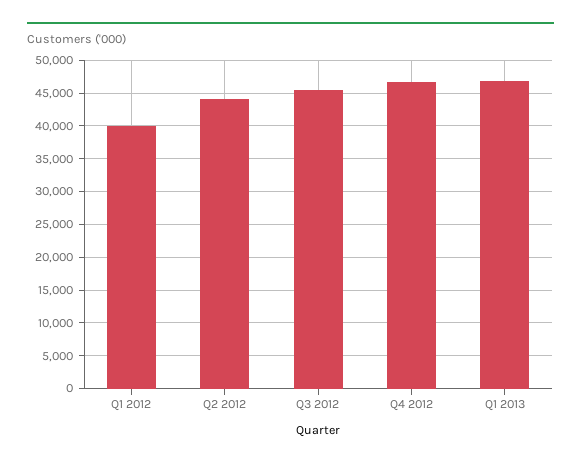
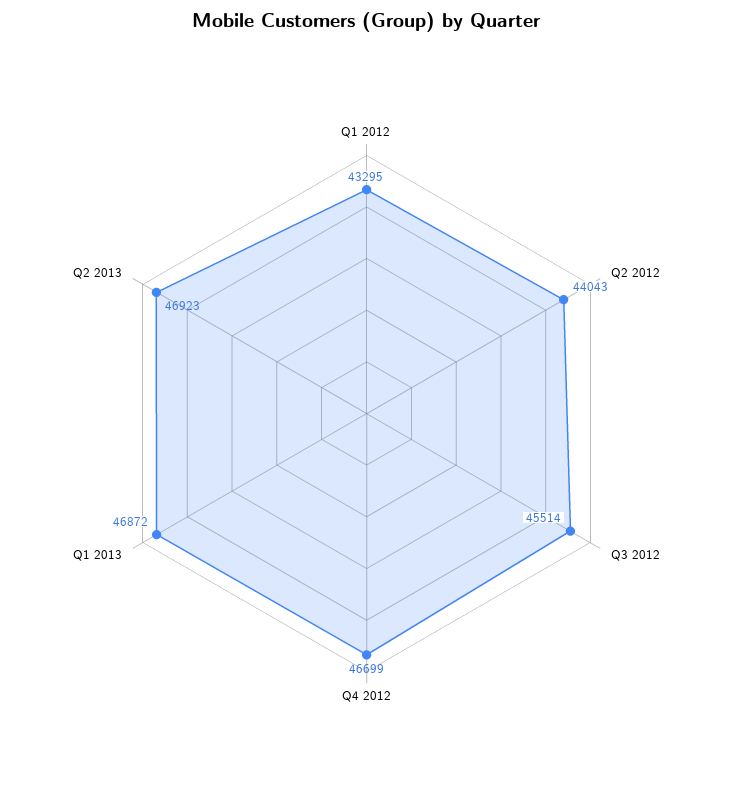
Q1 2012: 40000 -> 43295
Q2 2013: none -> 46923

